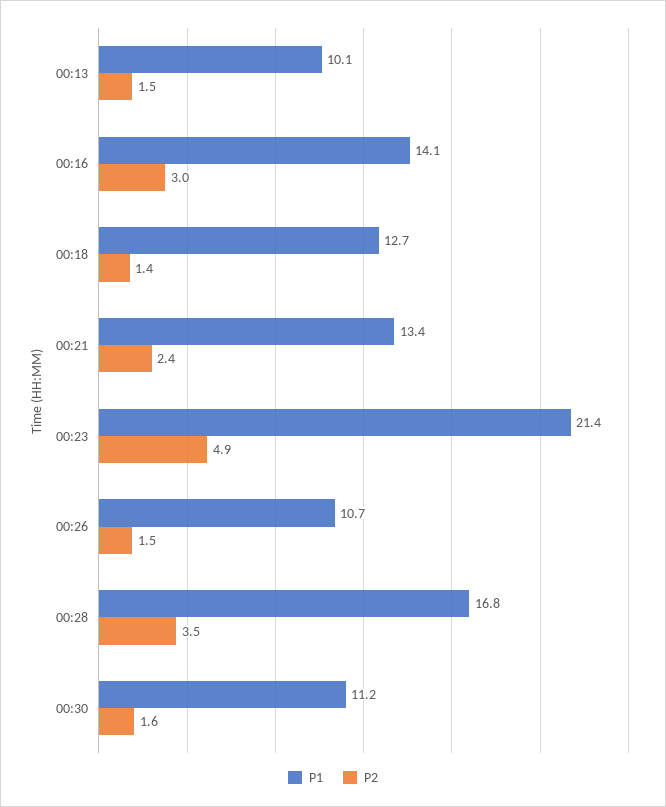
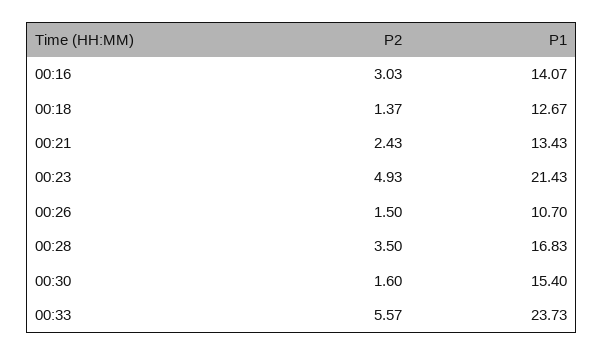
P1, 00:13: 10.1 -> none
P2, 00:13: 1.5 -> none
P1, 00:30: 11.2 -> 15.4
P2, 00:33: none -> 5.57
P1, 00:33: none -> 23.73

